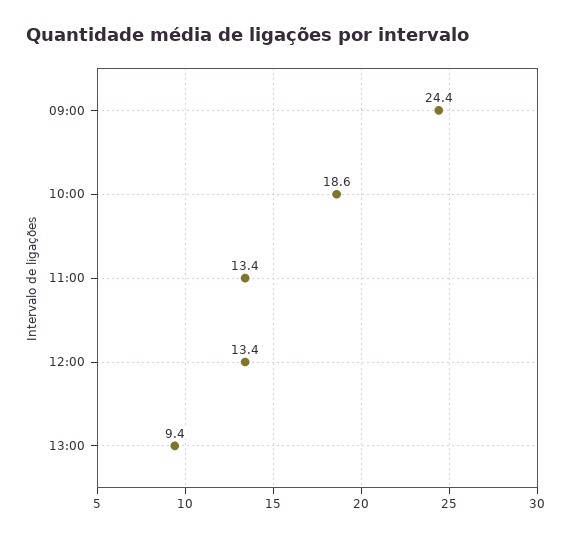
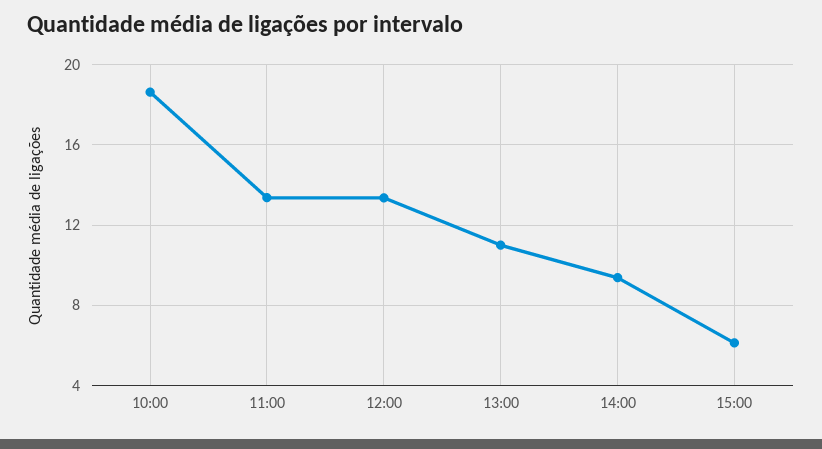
09:00: 24.4 -> none
13:00: 9.4 -> 11
14:00: none -> 9.5
15:00: none -> 6

